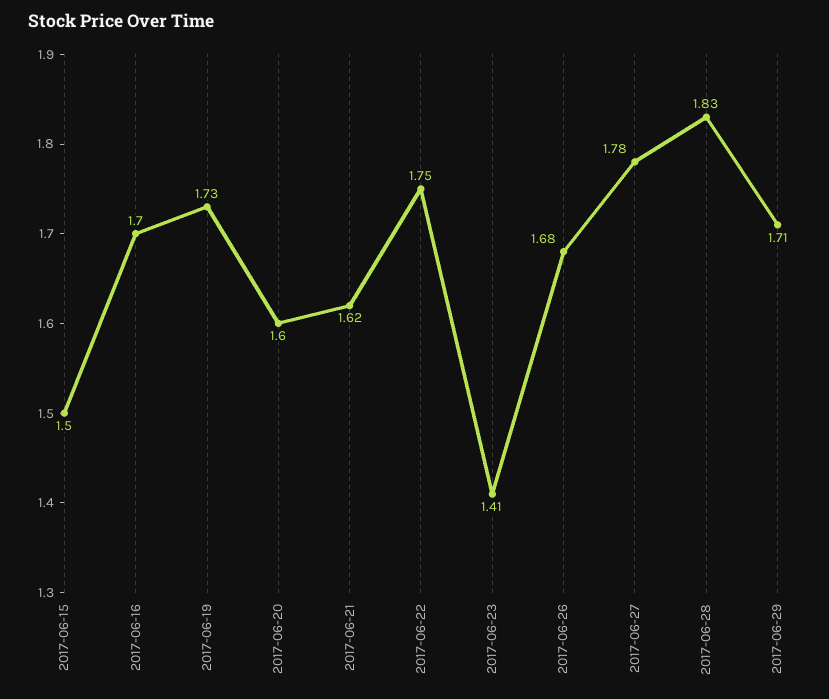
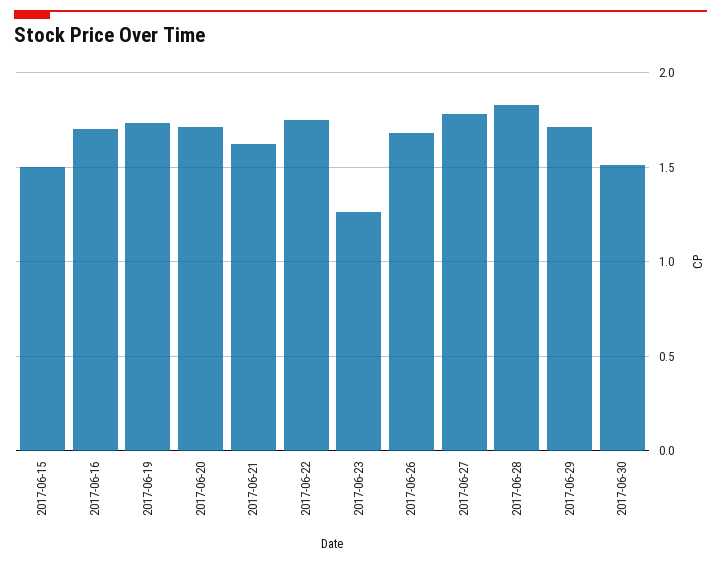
2017-06-20: 1.6 -> 1.7
2017-06-23: 1.41 -> 1.25
2017-06-30: none -> 1.5

